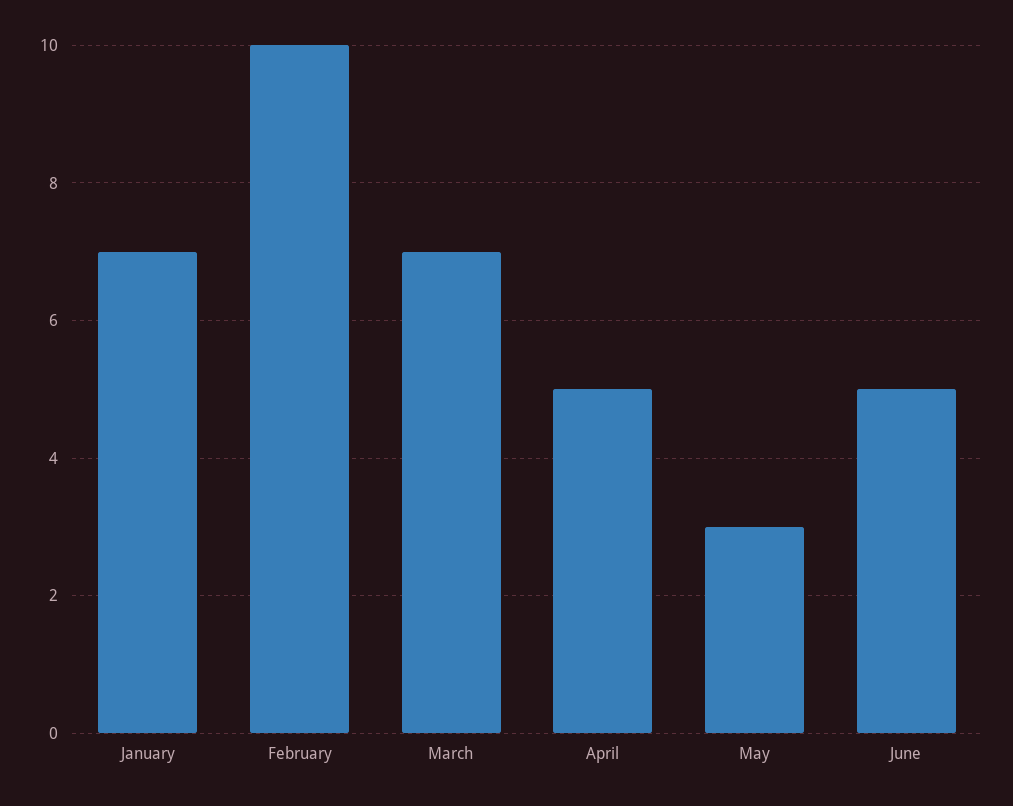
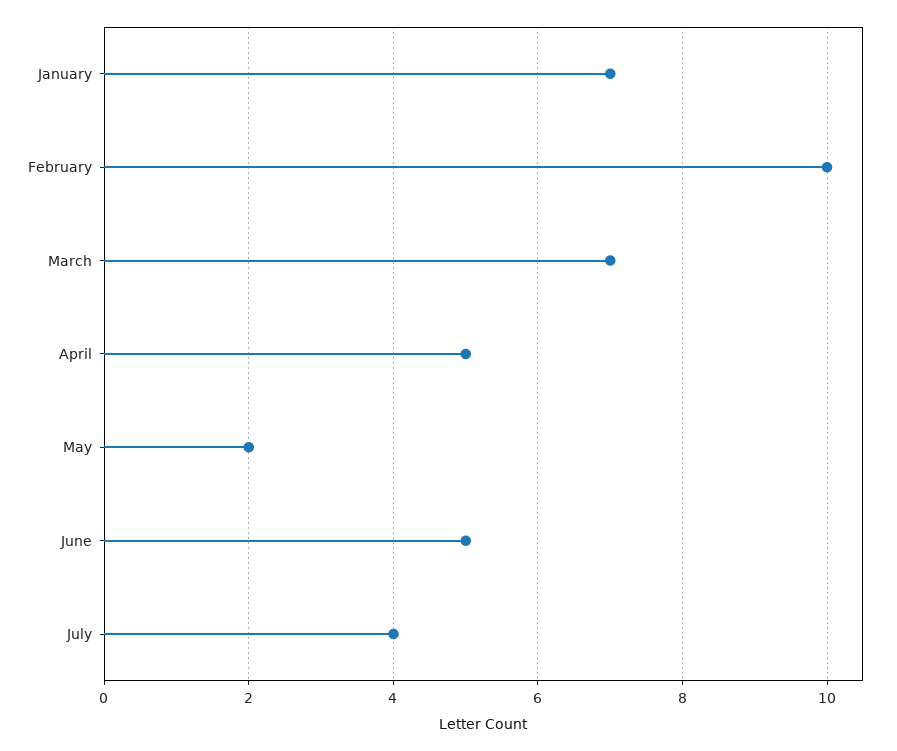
May: 3 -> 2
July: none -> 4

